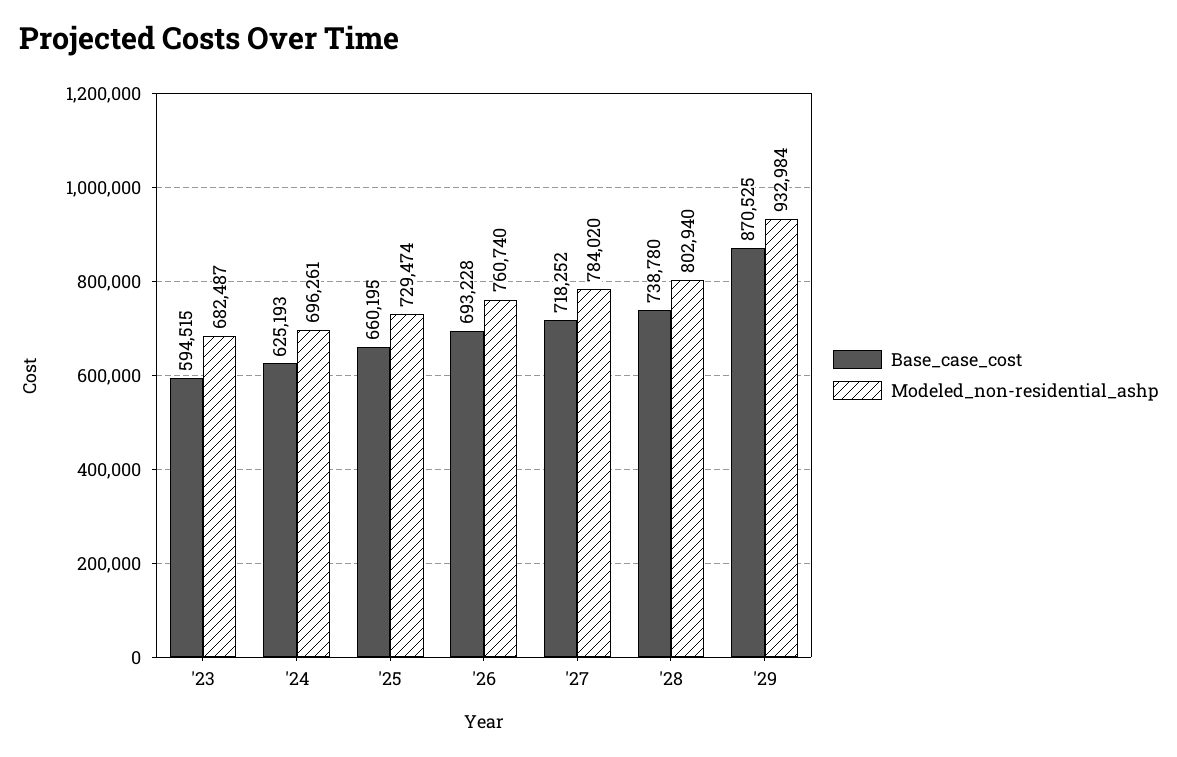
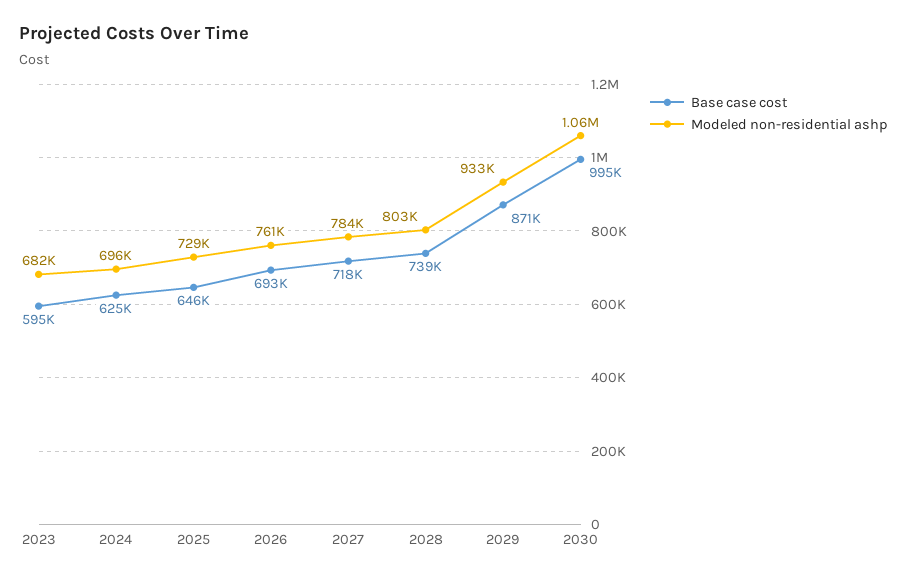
Base_case_cost, '25: 660195 -> 646000
Base_case_cost, 2030: none -> 995000
Modeled_non-residential_ashp, 2030: none -> 1060000

